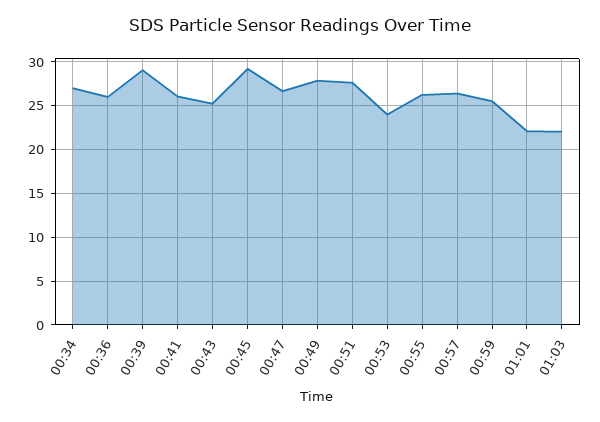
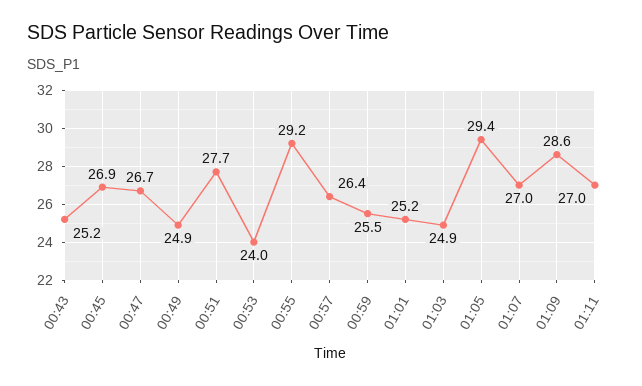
00:34: 27 -> none
00:36: 26 -> none
00:39: 29 -> none
00:41: 26 -> none
00:45: 29 -> 26.9
00:49: 28 -> 24.9
00:55: 26 -> 29.2
01:01: 22 -> 25.2
01:03: 22 -> 24.9
01:05: none -> 29.4
01:07: none -> 27
01:09: none -> 28.6
01:11: none -> 27

